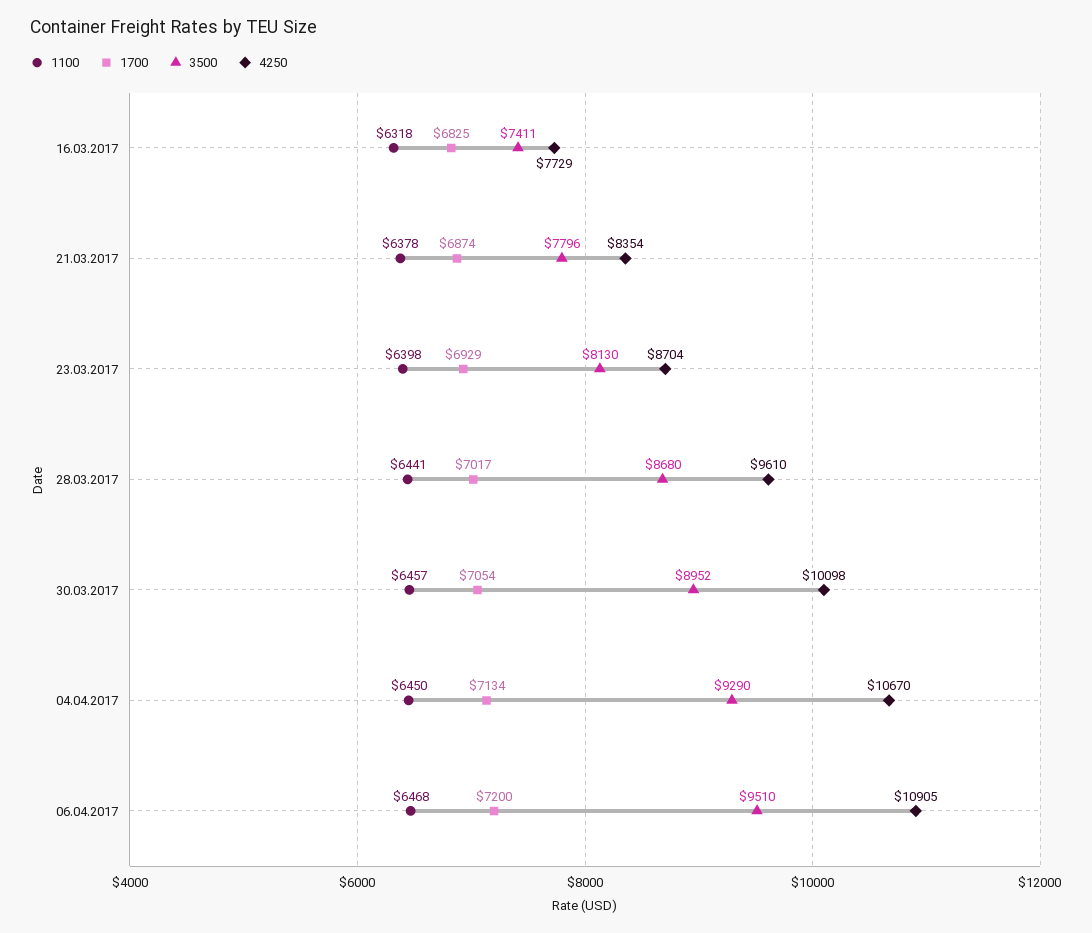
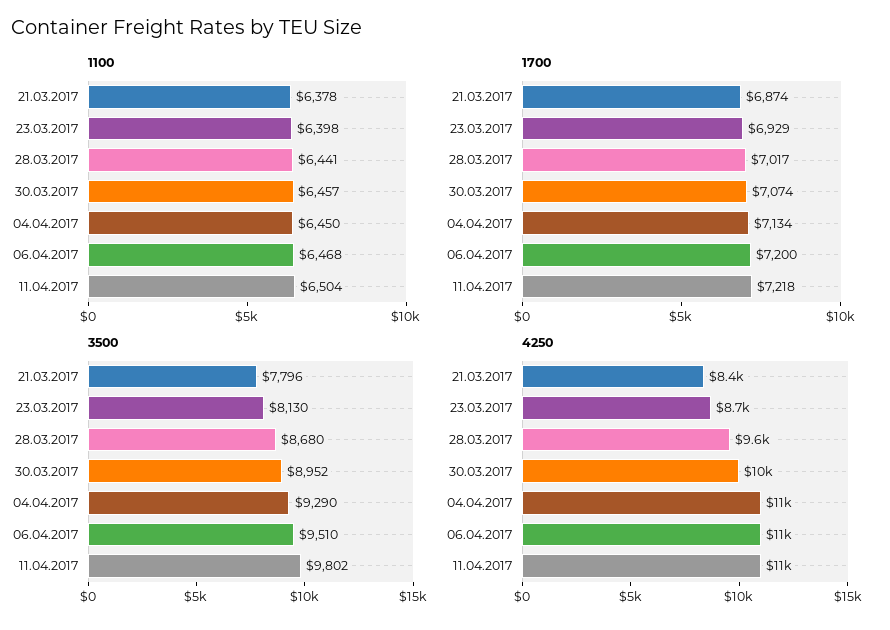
1100, 16.03.2017: 6318 -> none
1700, 16.03.2017: 6825 -> none
3500, 16.03.2017: 7411 -> none
4250, 16.03.2017: 7729 -> none
1700, 30.03.2017: 7054 -> 7074
1100, 11.04.2017: none -> 6504
1700, 11.04.2017: none -> 7218
3500, 11.04.2017: none -> 9802
4250, 11.04.2017: none -> 11000

